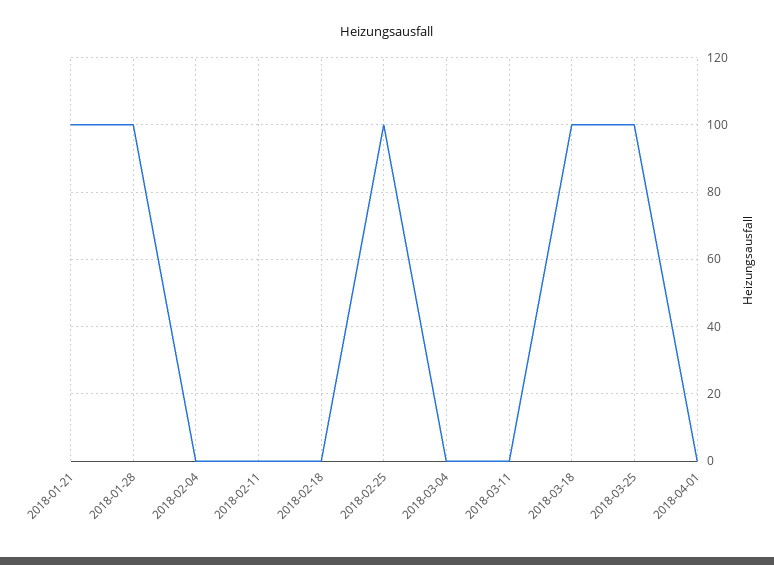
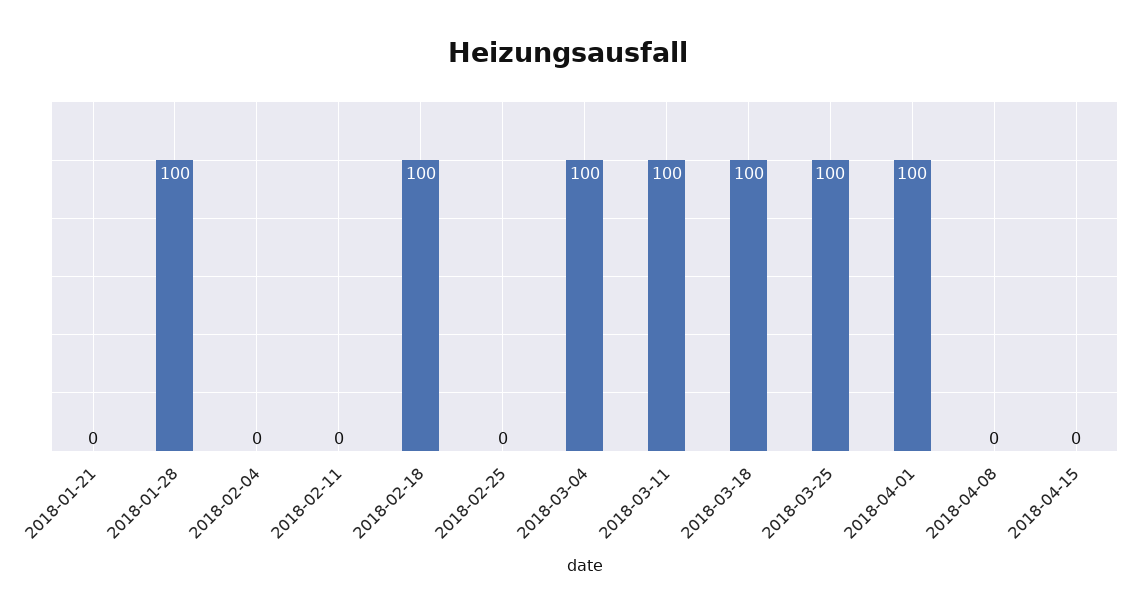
2018-01-21: 100 -> 0
2018-02-18: 0 -> 100
2018-02-25: 100 -> 0
2018-03-04: 0 -> 100
2018-03-11: 0 -> 100
2018-04-01: 0 -> 100
2018-04-08: none -> 0
2018-04-15: none -> 0

